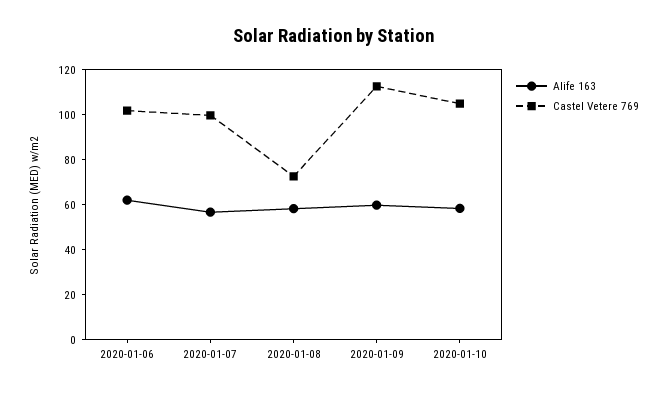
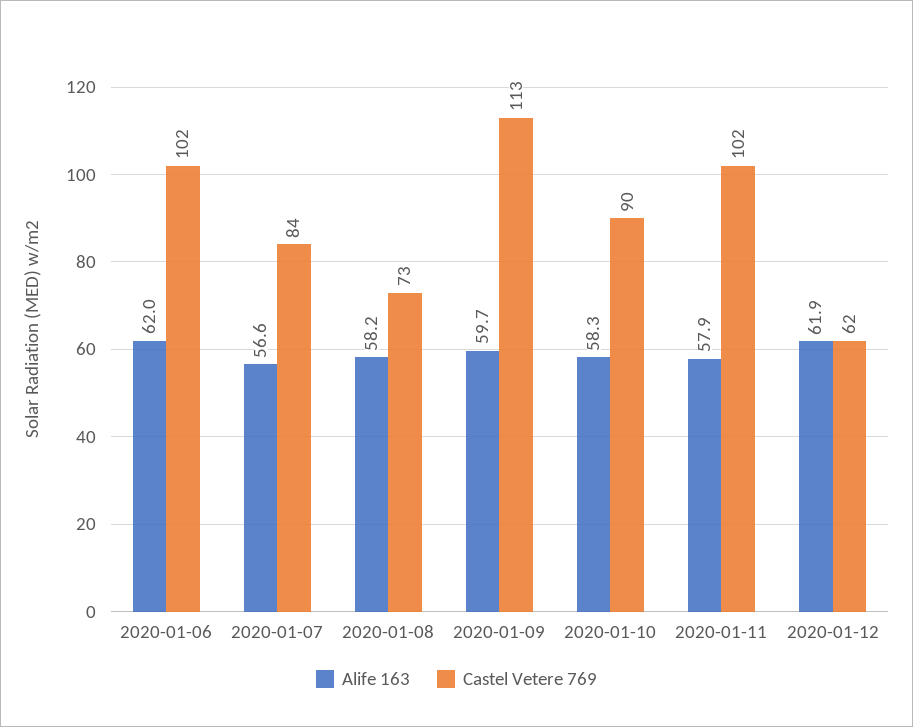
Castel Vetere 769, 2020-01-07: 100 -> 84
Castel Vetere 769, 2020-01-10: 105 -> 90
Alife 163, 2020-01-11: none -> 57.9
Castel Vetere 769, 2020-01-11: none -> 102
Alife 163, 2020-01-12: none -> 61.9
Castel Vetere 769, 2020-01-12: none -> 62

